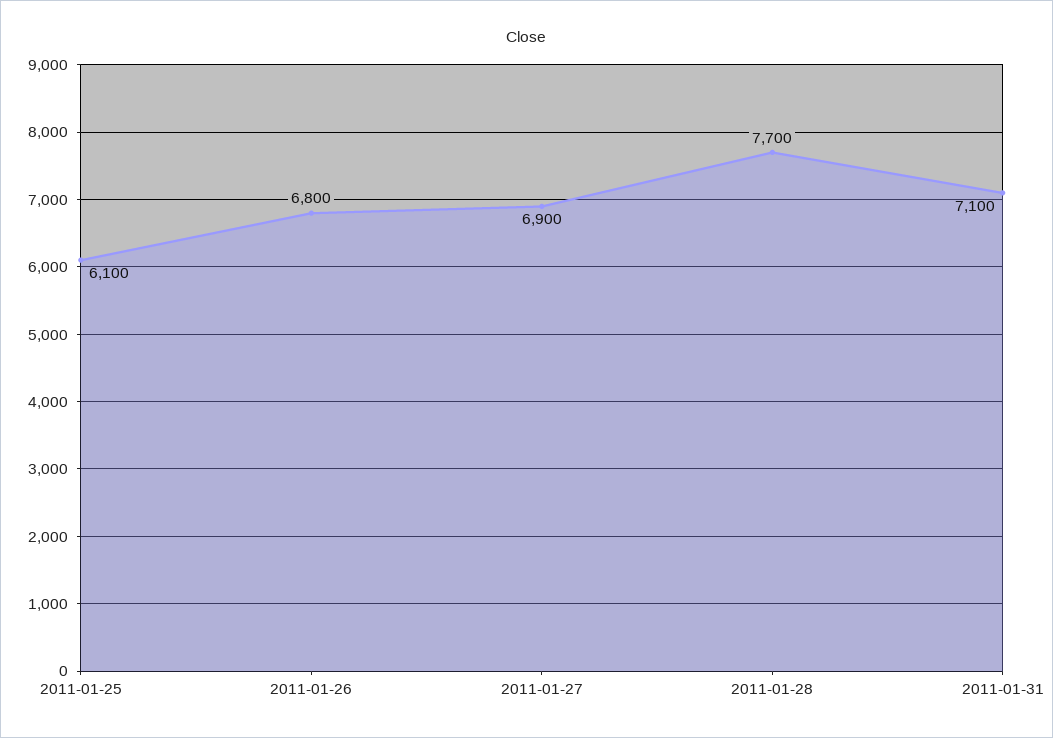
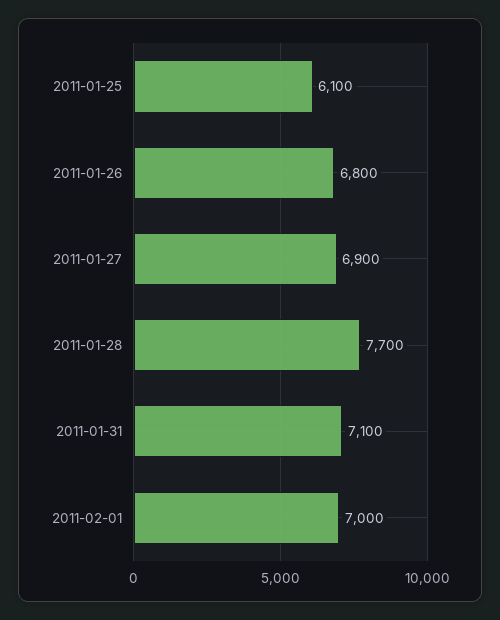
2011-02-01: none -> 7000

